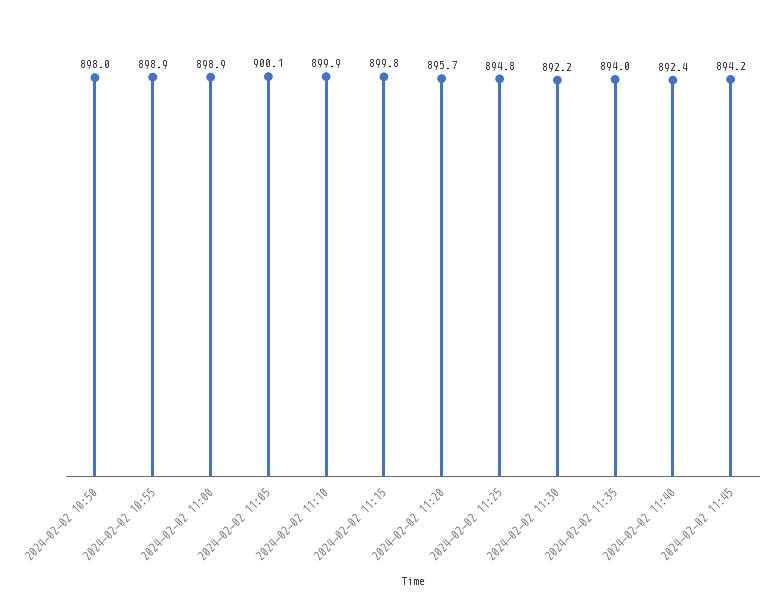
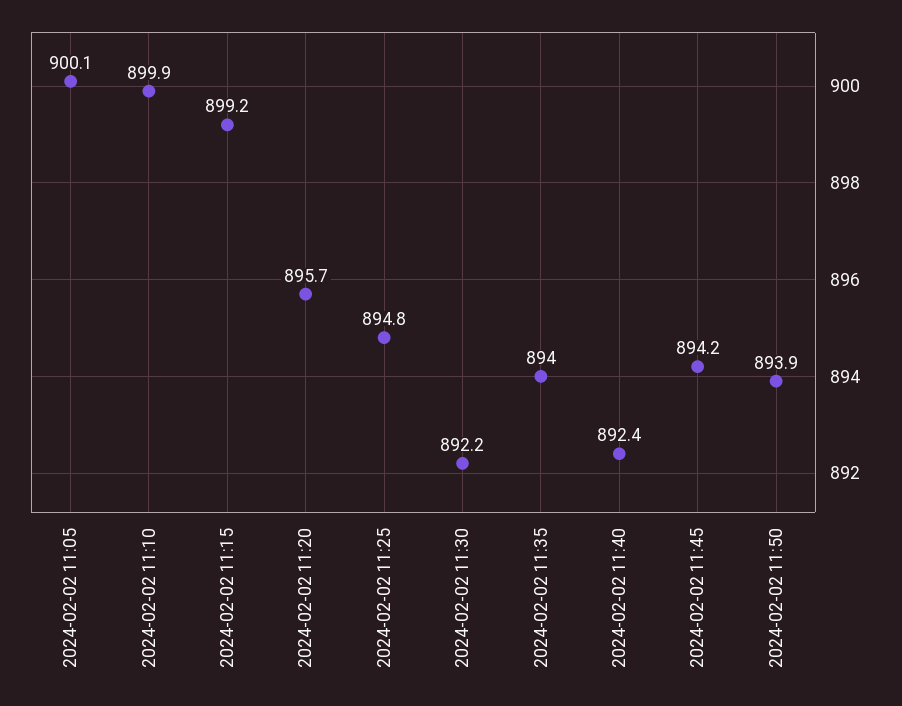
2024-02-02 10:50: 898 -> none
2024-02-02 10:55: 898.9 -> none
2024-02-02 11:00: 898.9 -> none
2024-02-02 11:15: 899.8 -> 899.2
2024-02-02 11:50: none -> 893.9

